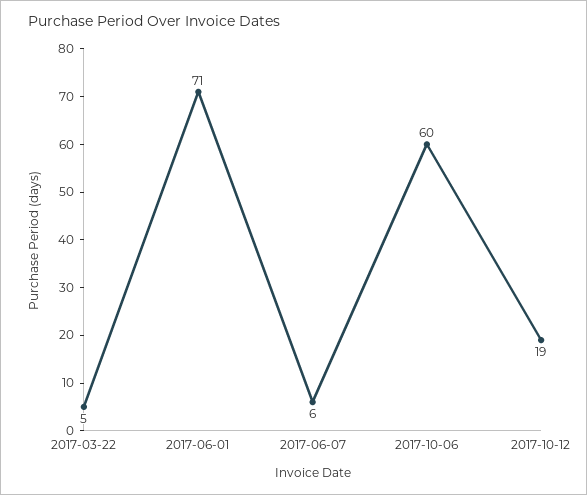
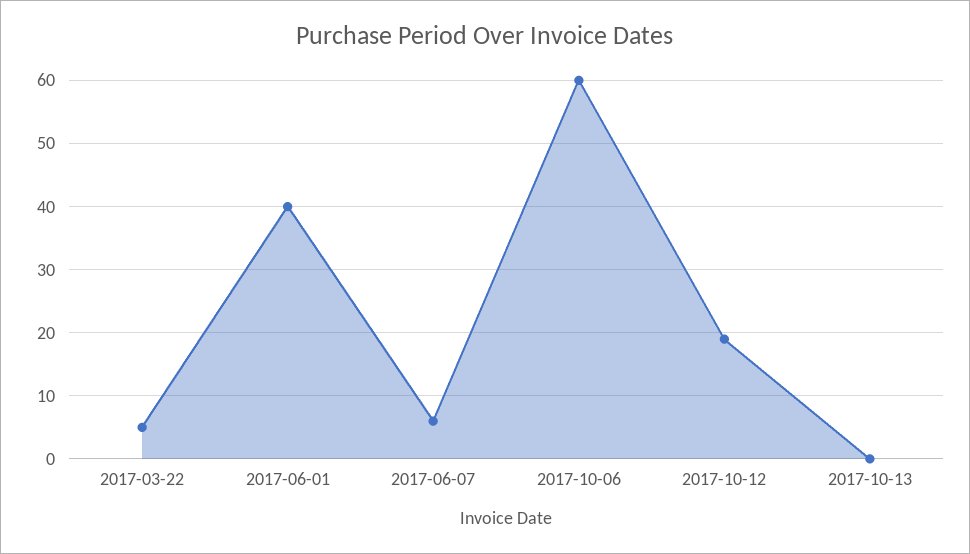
2017-06-01: 71 -> 40
2017-10-13: none -> 0

